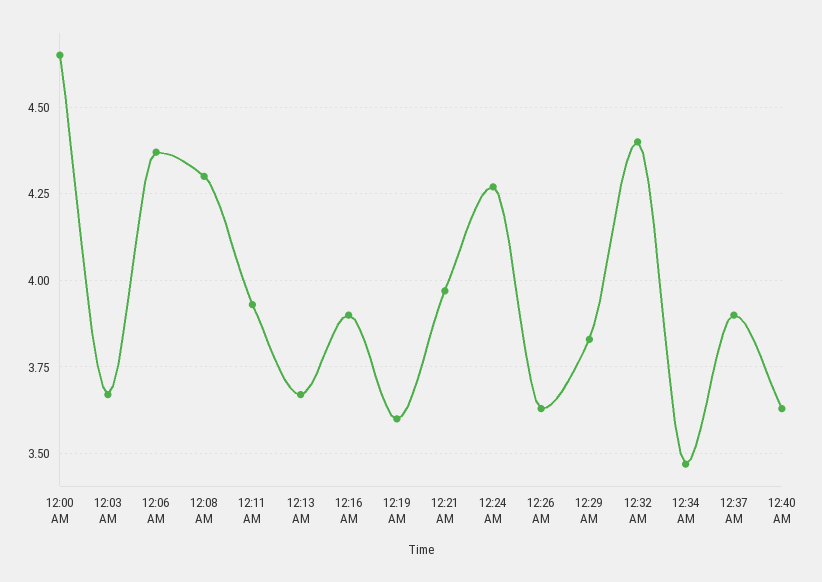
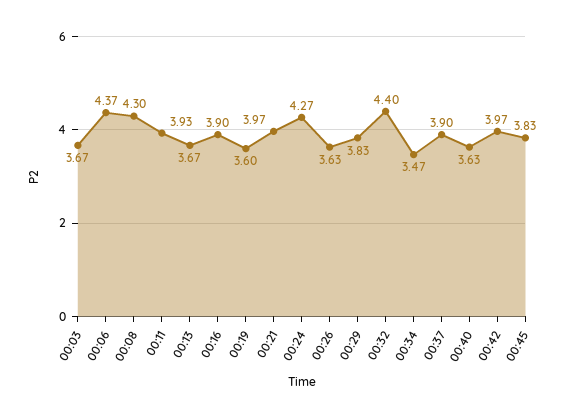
12:00 AM: 4.65 -> none
00:42: none -> 3.97
00:45: none -> 3.83

